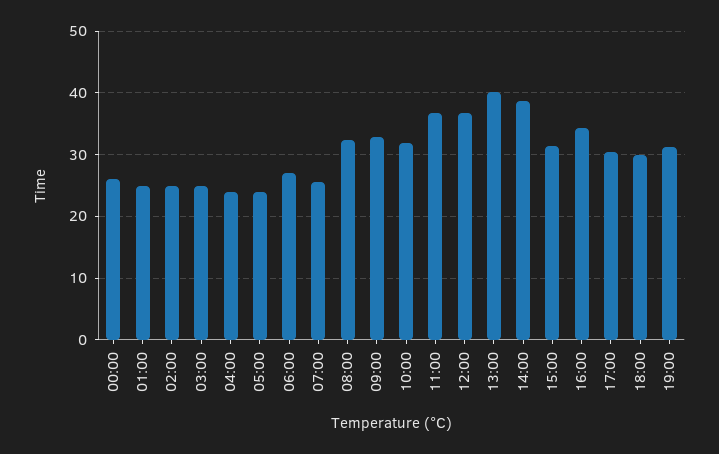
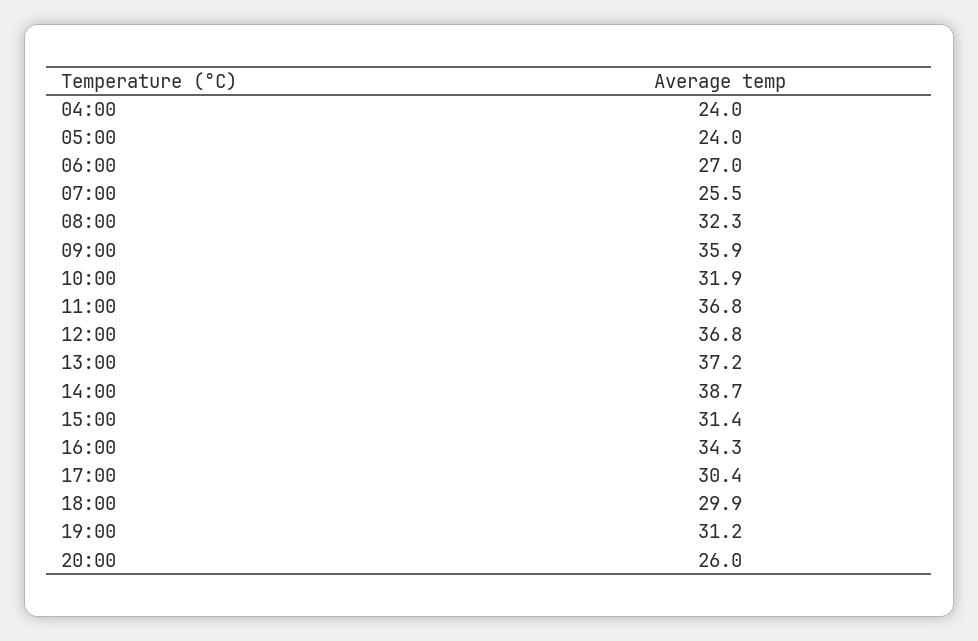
00:00: 26 -> none
01:00: 25 -> none
02:00: 25 -> none
03:00: 25 -> none
09:00: 33 -> 35.9
13:00: 40 -> 37.2
20:00: none -> 26

